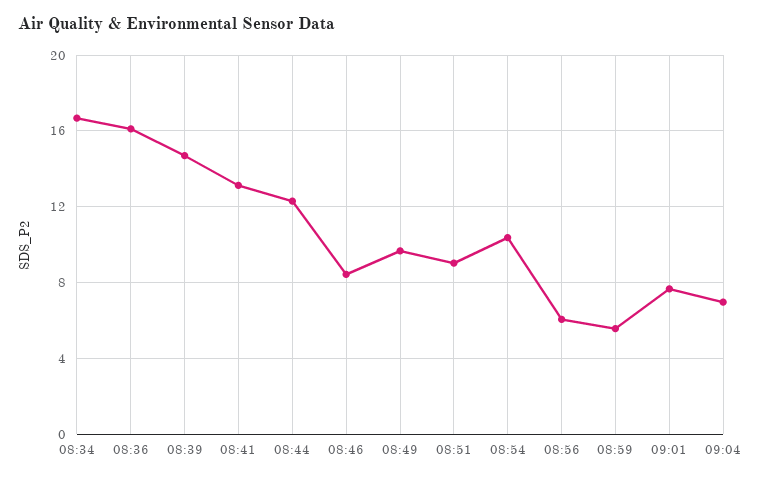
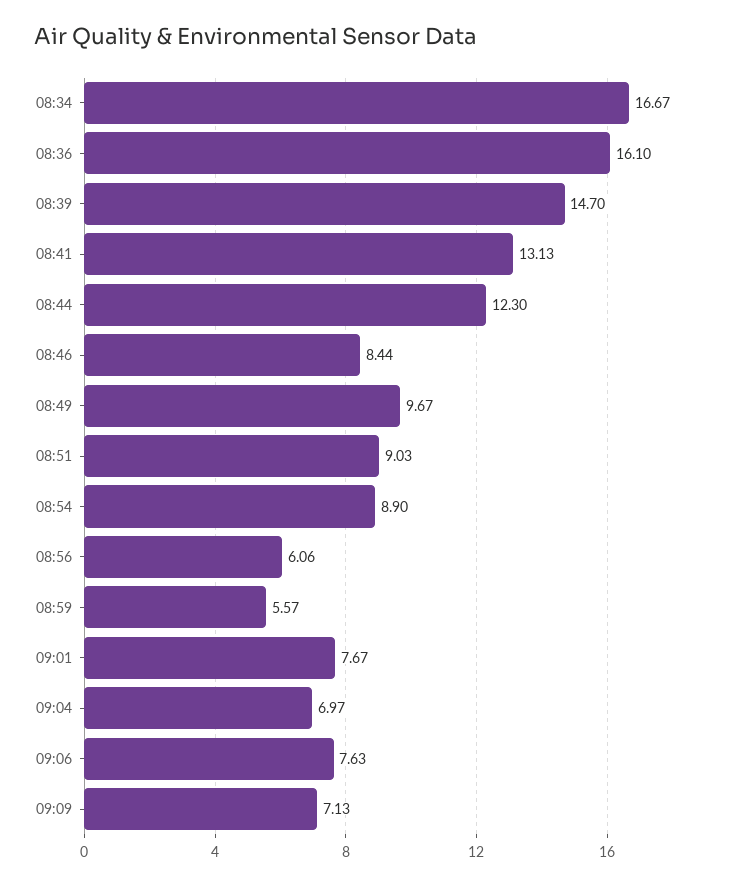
08:54: 10.5 -> 8.9
09:06: none -> 7.63
09:09: none -> 7.13

